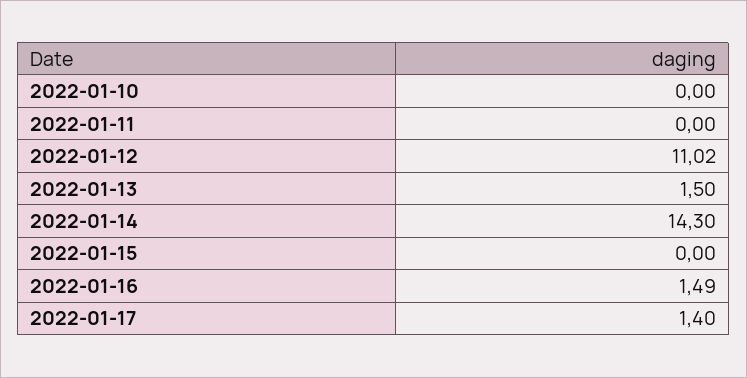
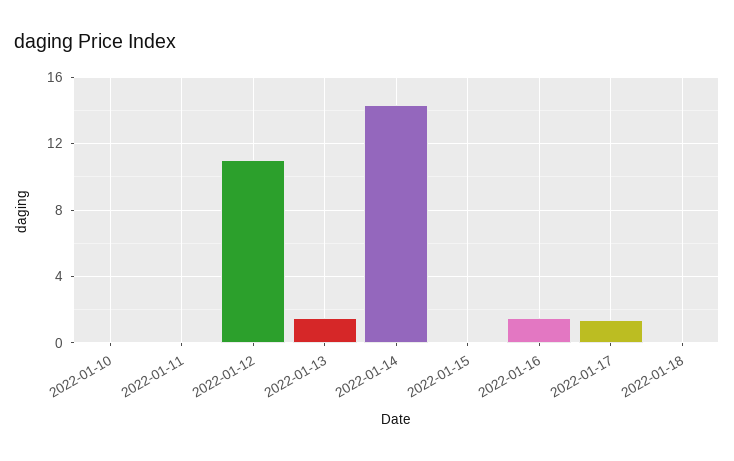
2022-01-18: none -> 0

